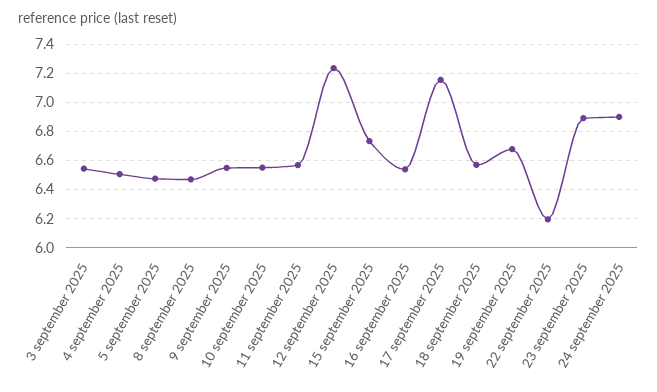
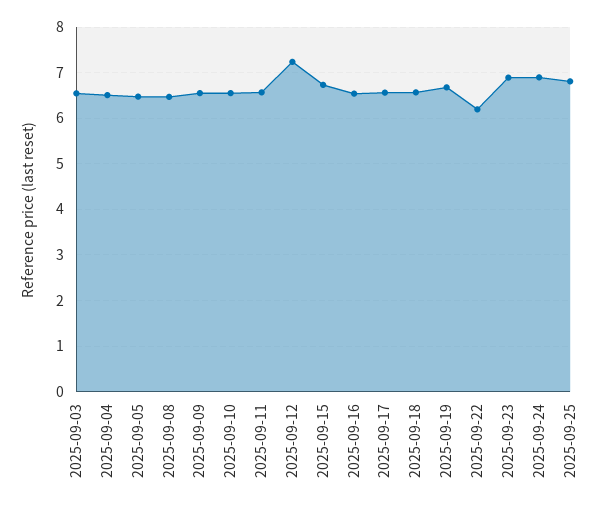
17 september 2025: 7.15 -> 6.6
2025-09-25: none -> 6.8

